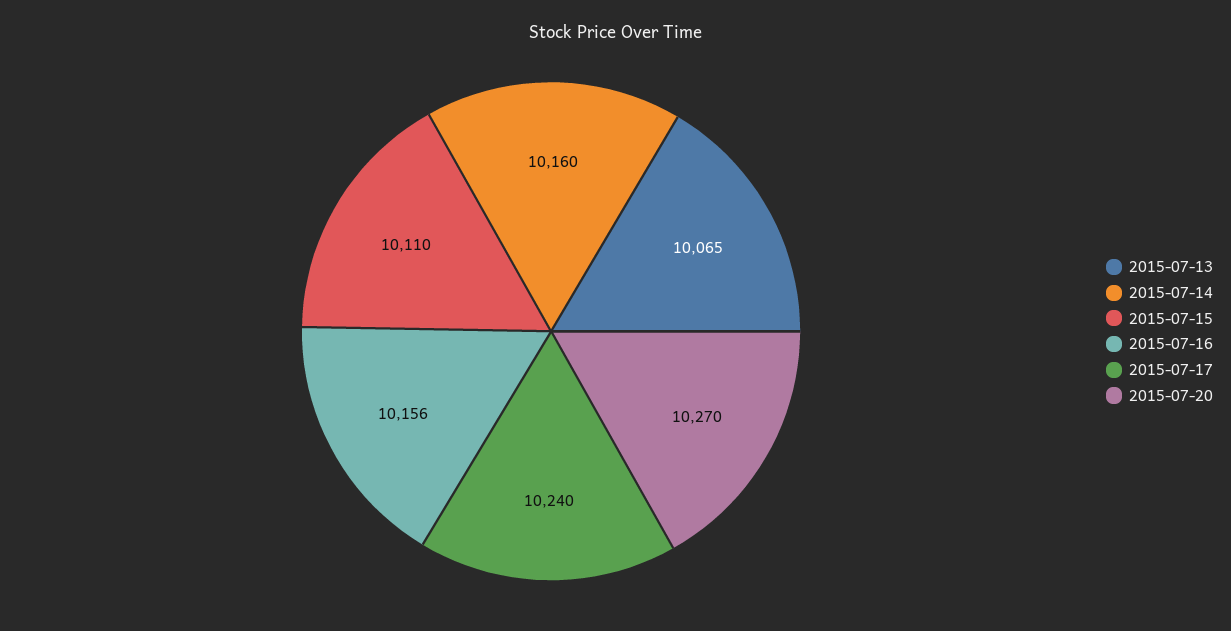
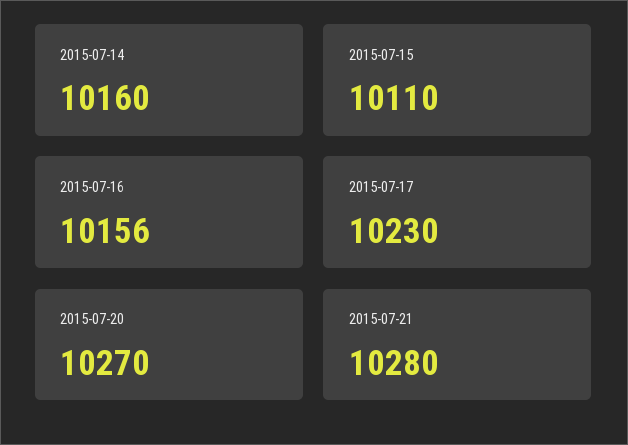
2015-07-13: 10065 -> none
2015-07-17: 10240 -> 10230
2015-07-21: none -> 10280

